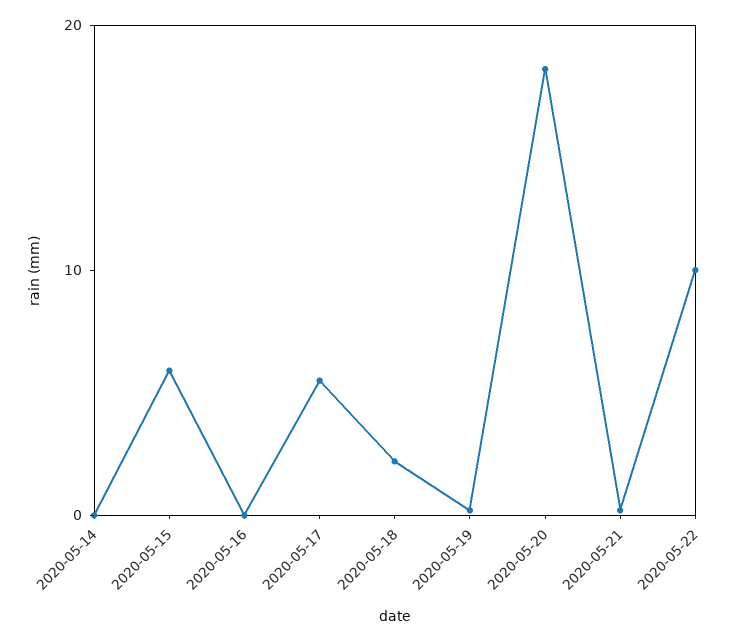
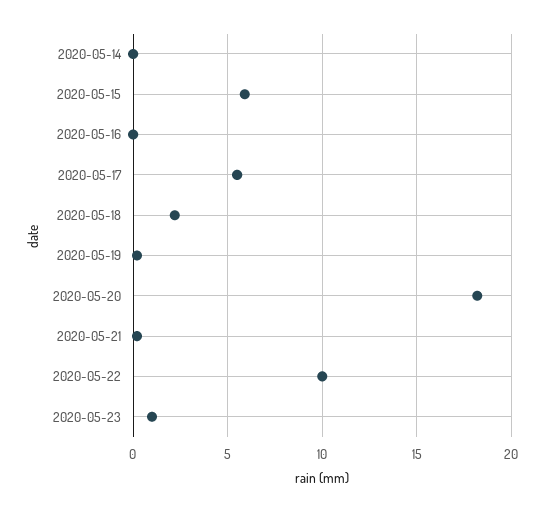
2020-05-23: none -> 1

